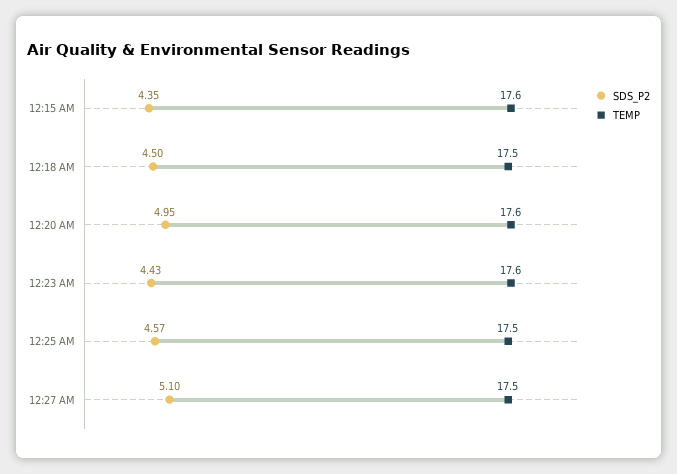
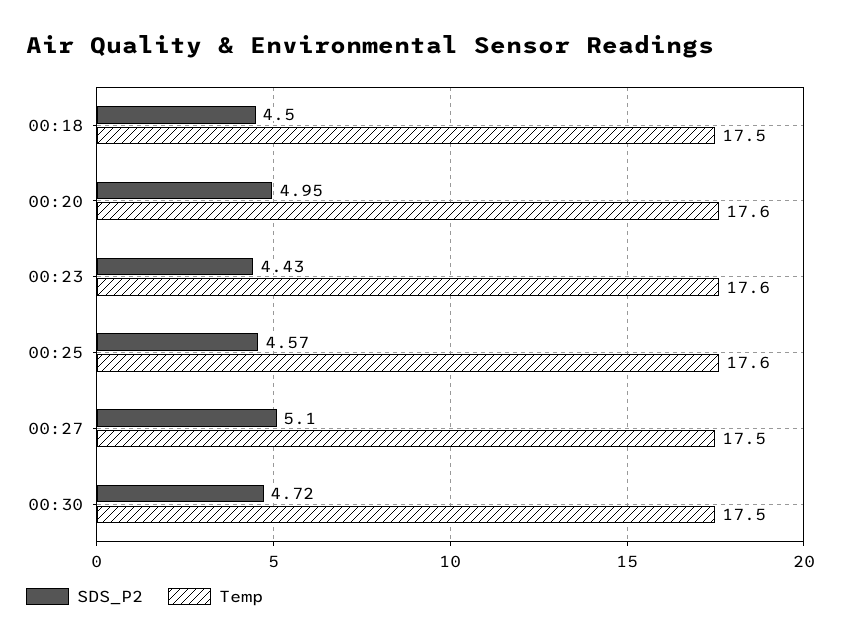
SDS_P2, 12:15 AM: 4.35 -> none
TEMP, 12:15 AM: 17.6 -> none
TEMP, 12:25 AM: 17.5 -> 17.6
SDS_P2, 00:30: none -> 4.72
TEMP, 00:30: none -> 17.5

